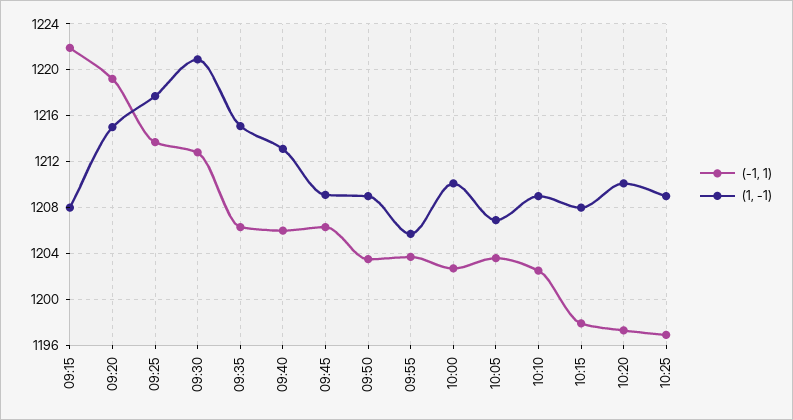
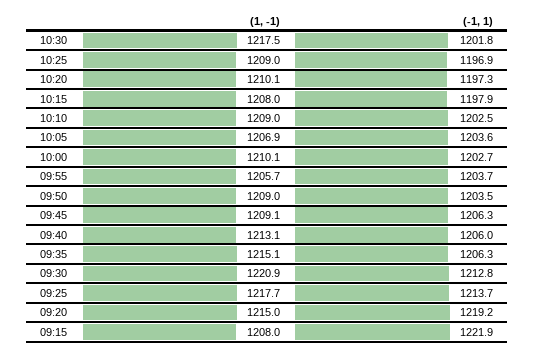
(1, -1), 10:30: none -> 1217.5
(-1, 1), 10:30: none -> 1201.8

